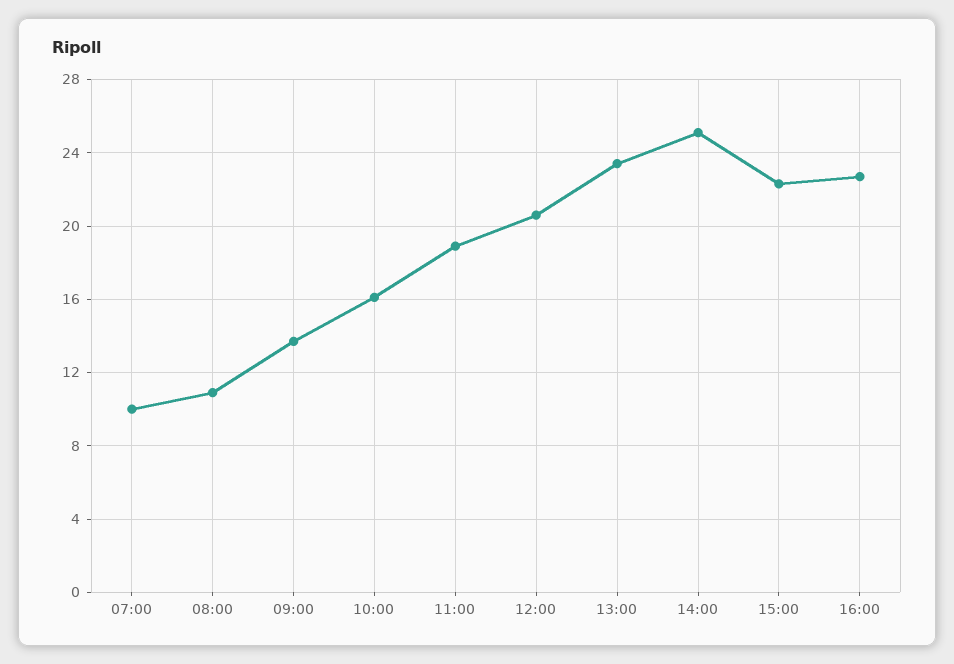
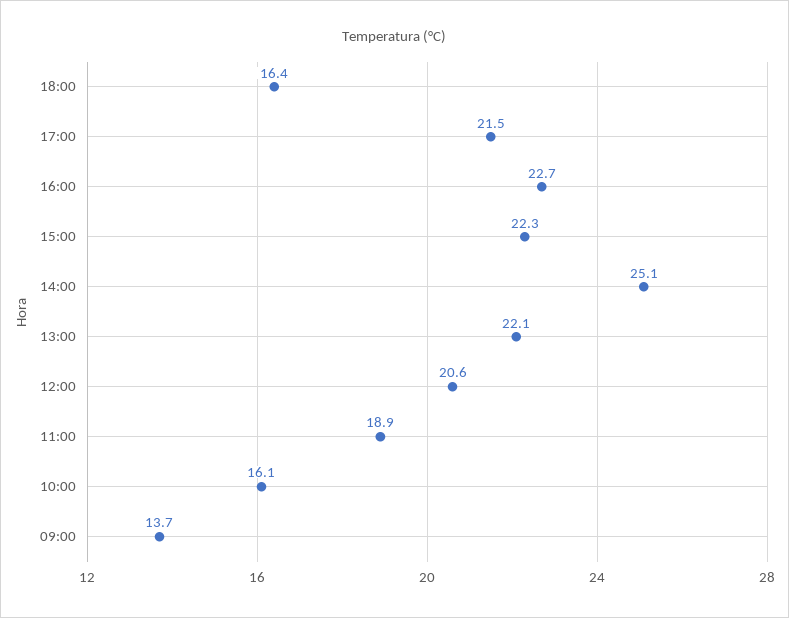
07:00: 10 -> none
08:00: 11 -> none
13:00: 23.5 -> 22.1
18:00: none -> 16.4
17:00: none -> 21.5

